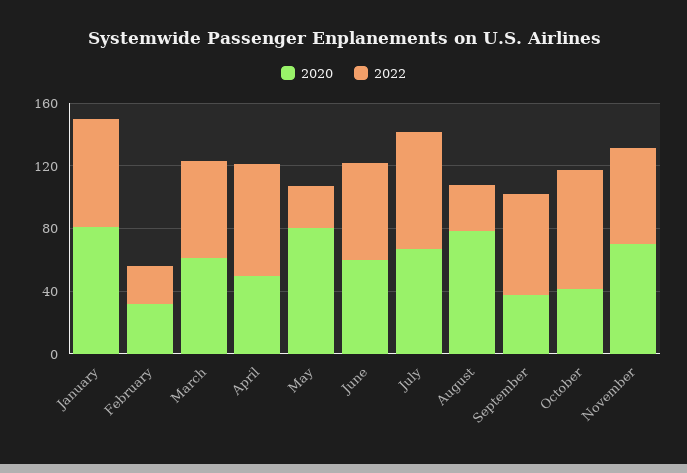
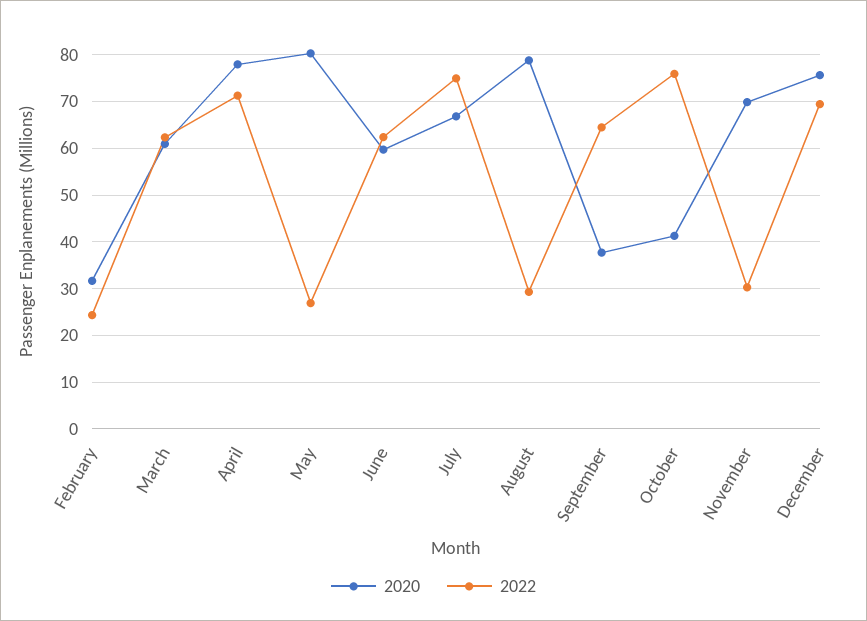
2020, January: 80 -> none
2022, January: 70 -> none
2020, April: 50 -> 78
2022, November: 60 -> 30
2020, December: none -> 76
2022, December: none -> 70

